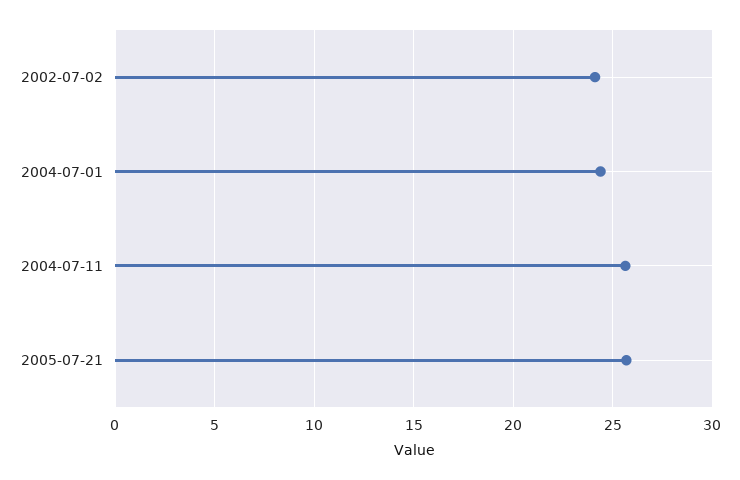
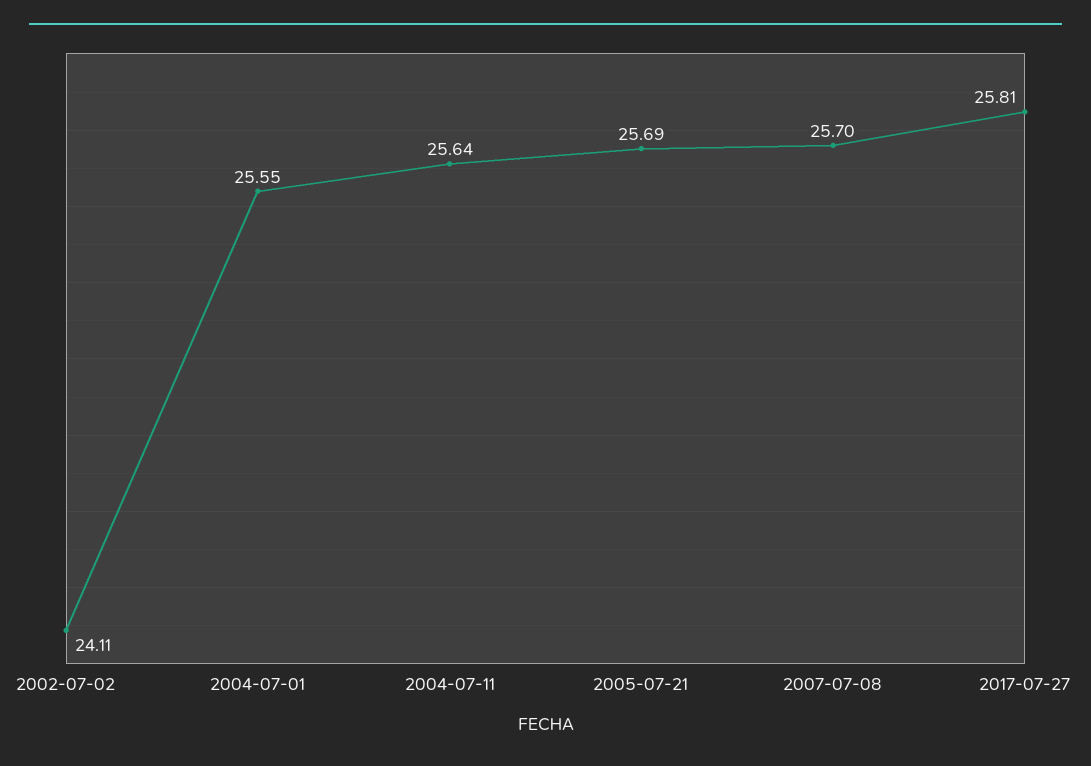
2004-07-01: 24.5 -> 25.55
2007-07-08: none -> 25.7
2017-07-27: none -> 25.81

